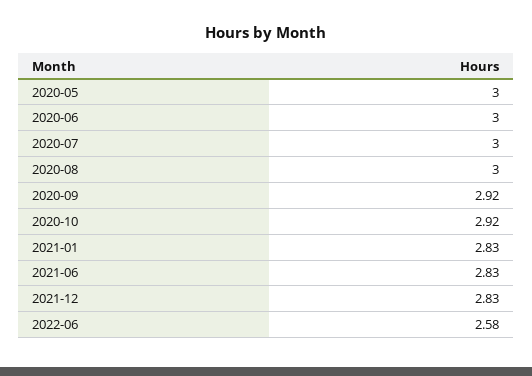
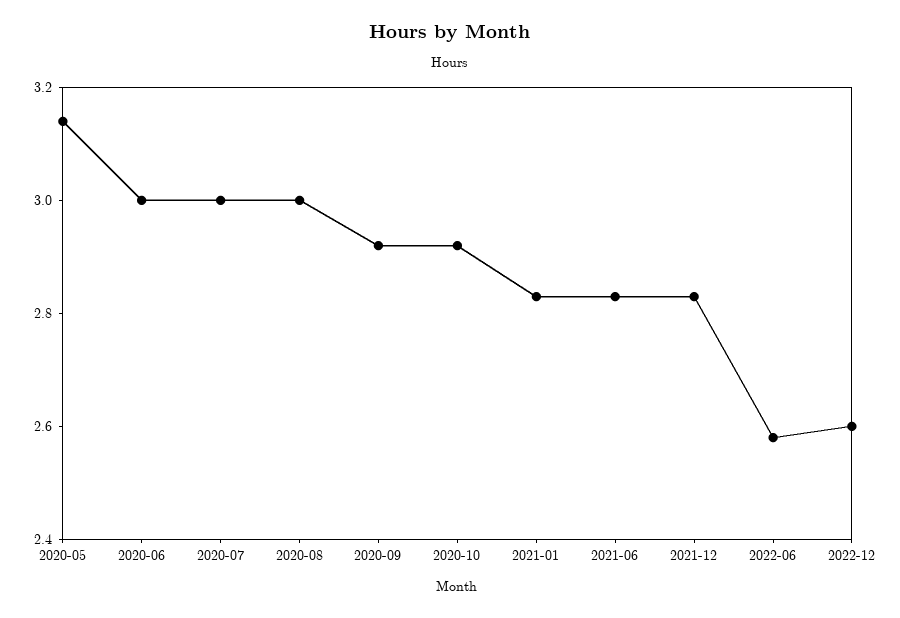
2020-05: 3 -> 3.15
2022-12: none -> 2.6

